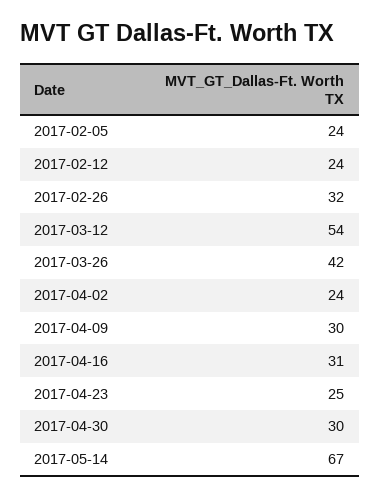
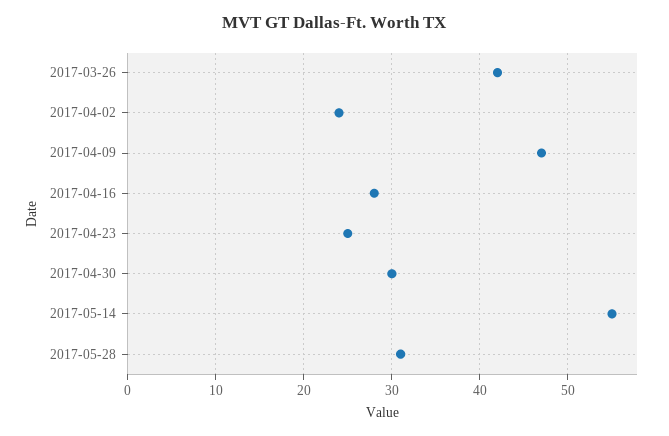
2017-02-05: 24 -> none
2017-02-12: 24 -> none
2017-02-26: 32 -> none
2017-03-12: 54 -> none
2017-04-09: 30 -> 47
2017-04-16: 31 -> 28
2017-05-14: 67 -> 55
2017-05-28: none -> 31

